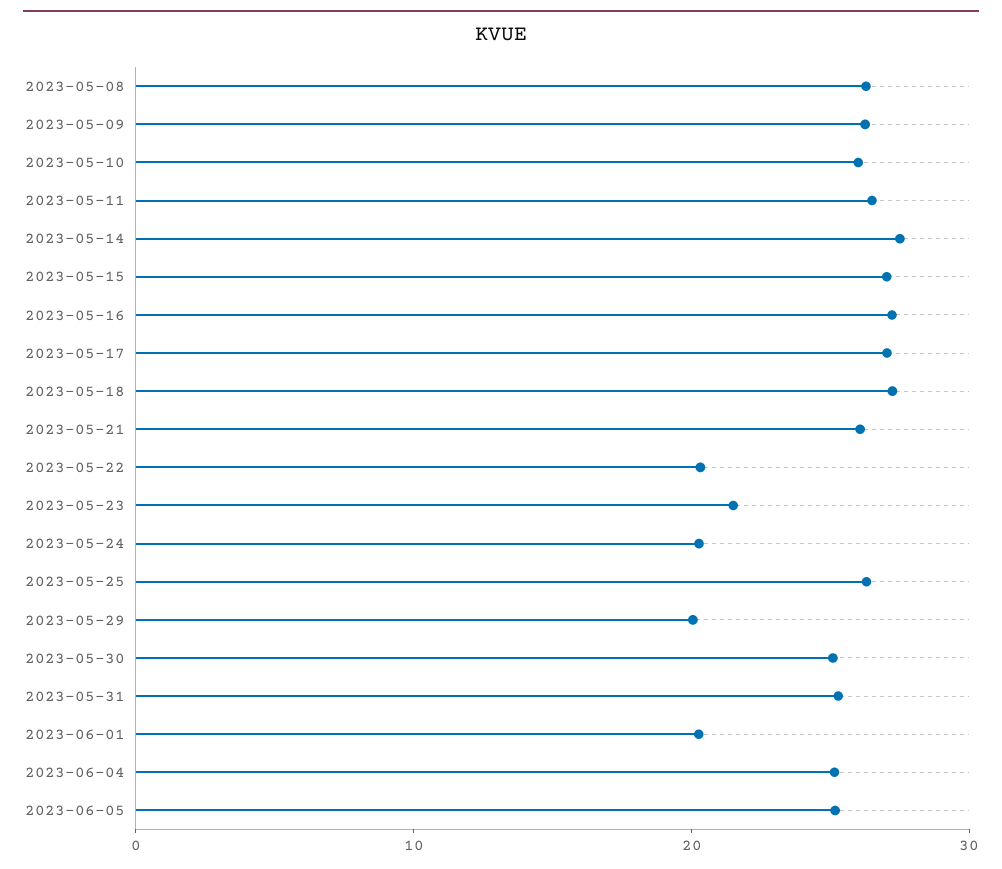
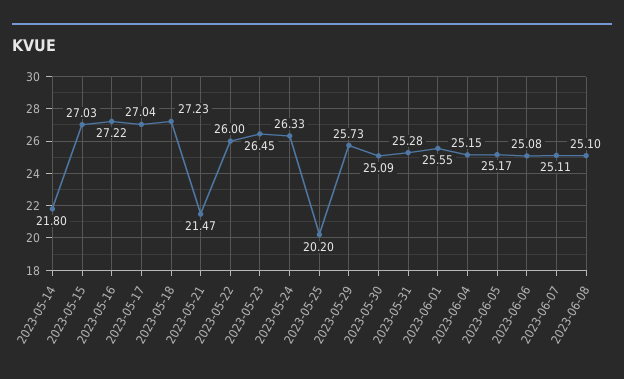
2023-05-08: 26 -> none
2023-05-09: 26 -> none
2023-05-10: 26 -> none
2023-05-11: 26 -> none
2023-05-14: 28 -> 21.8
2023-05-21: 26 -> 21.47
2023-05-22: 20 -> 26
2023-05-23: 22 -> 26.45
2023-05-24: 20 -> 26.33
2023-05-25: 26 -> 20.2
2023-05-29: 20 -> 25.73
2023-06-01: 20 -> 25.55
2023-06-06: none -> 25.08
2023-06-07: none -> 25.11
2023-06-08: none -> 25.1

